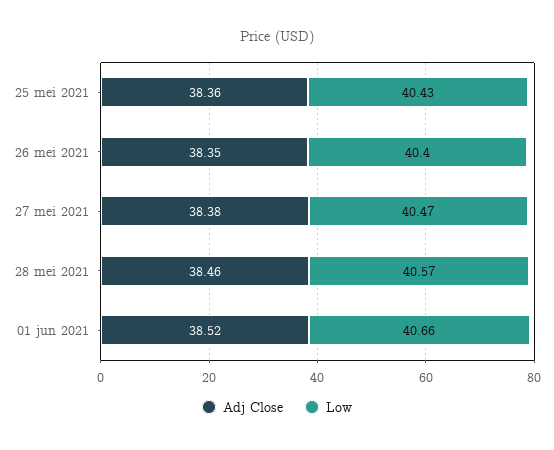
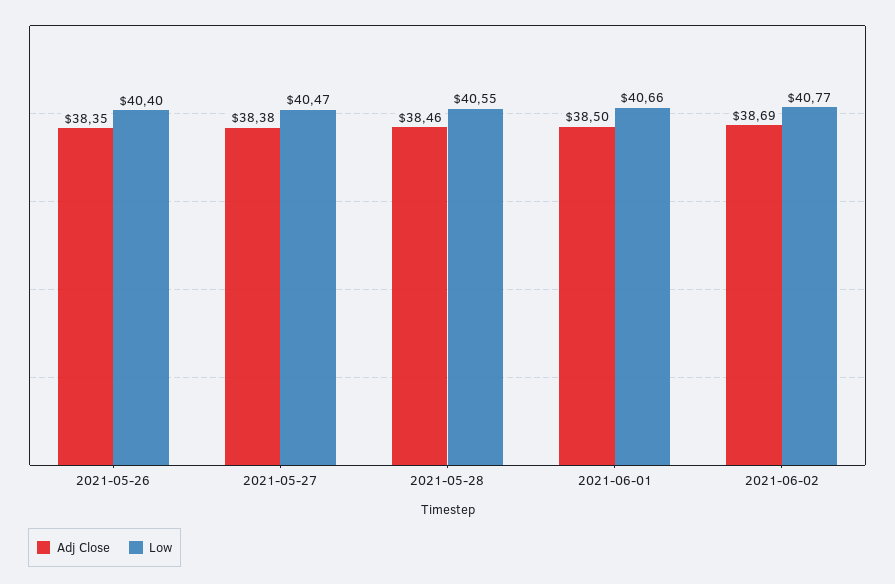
Adj Close, 25 mei 2021: 38.36 -> none
Low, 25 mei 2021: 40.43 -> none
Low, 28 mei 2021: 40.57 -> 40.55
Adj Close, 01 jun 2021: 38.52 -> 38.5
Adj Close, 2021-06-02: none -> 38.69
Low, 2021-06-02: none -> 40.77

